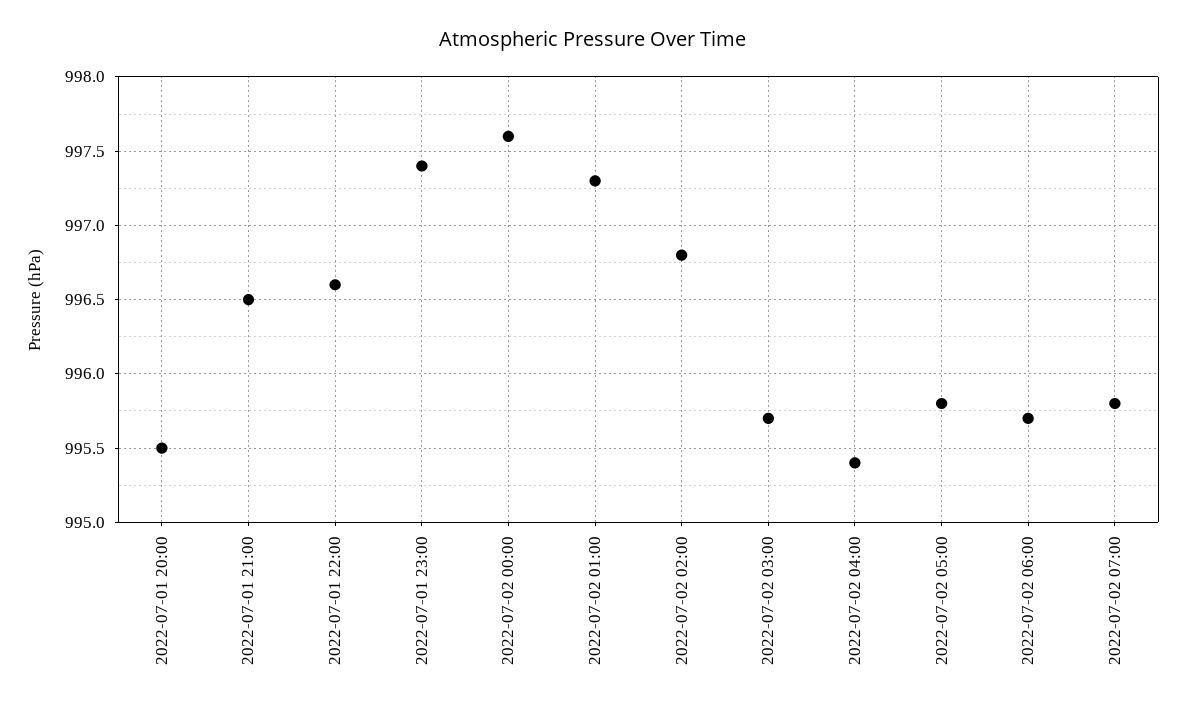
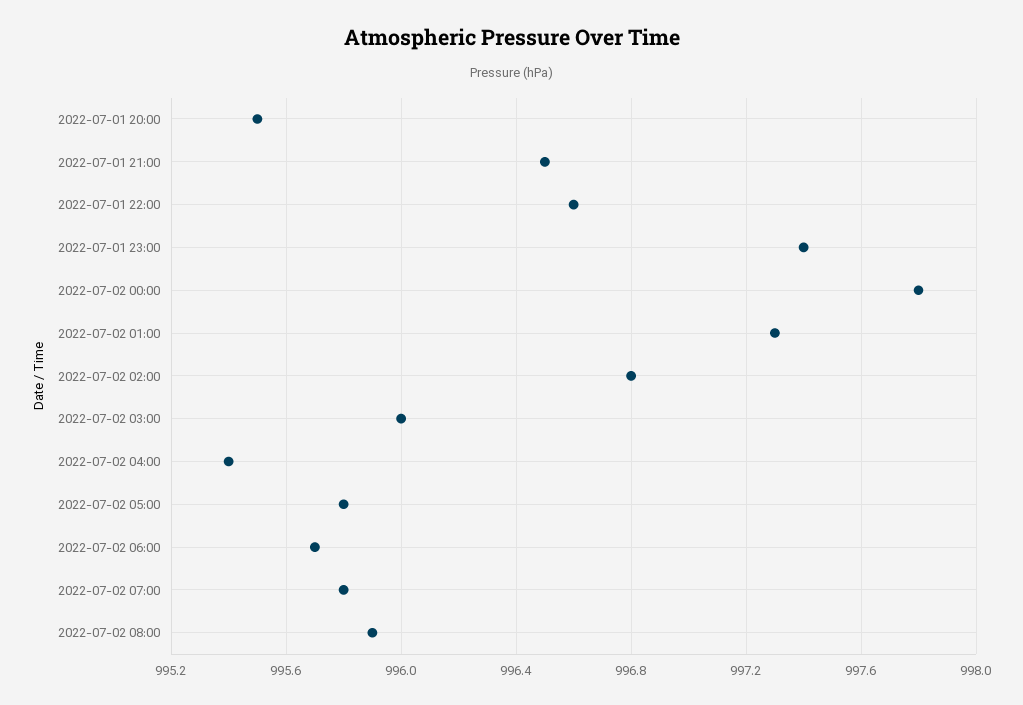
2022-07-02 00:00: 997.6 -> 997.8
2022-07-02 03:00: 995.7 -> 996
2022-07-02 08:00: none -> 995.9

